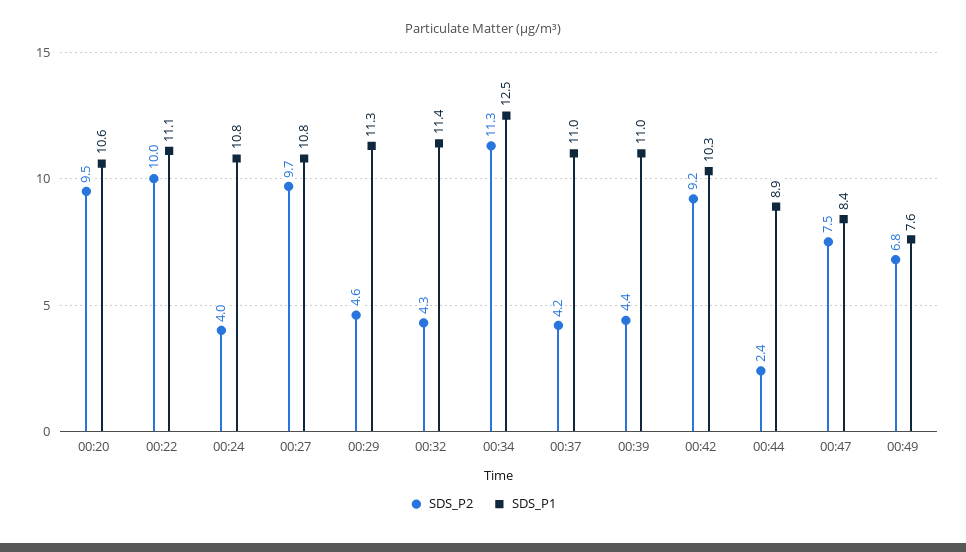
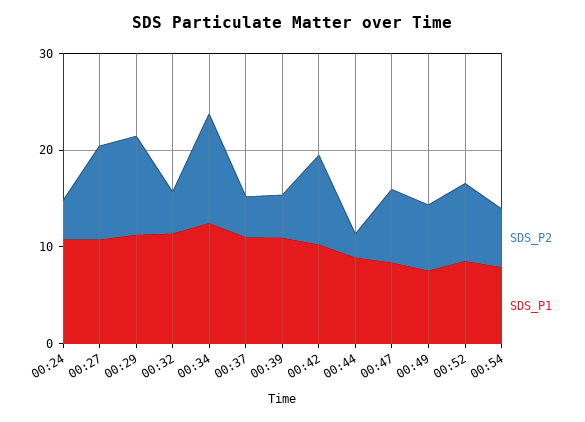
SDS_P2, 00:20: 9.5 -> none
SDS_P1, 00:20: 10.6 -> none
SDS_P2, 00:22: 10 -> none
SDS_P1, 00:22: 11.1 -> none
SDS_P2, 00:29: 4.6 -> 10
SDS_P2, 00:52: none -> 8
SDS_P1, 00:52: none -> 8
SDS_P2, 00:54: none -> 6
SDS_P1, 00:54: none -> 8

